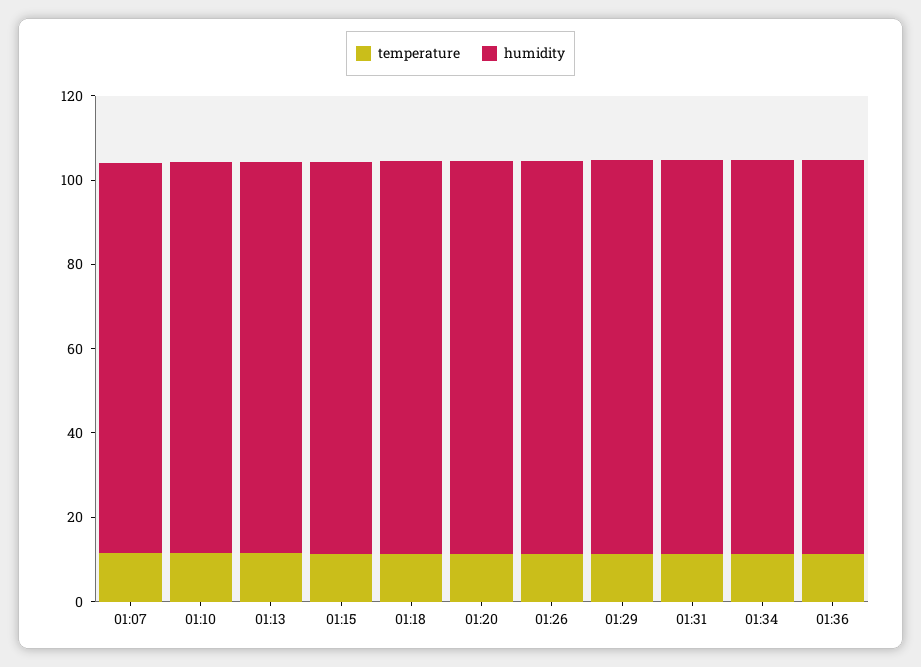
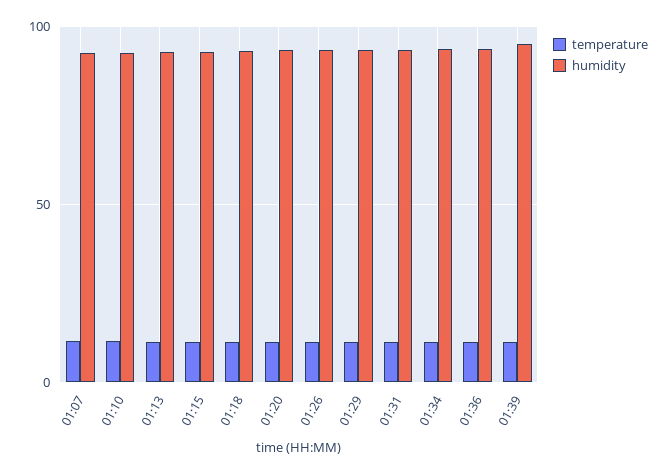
temperature, 01:39: none -> 10
humidity, 01:39: none -> 95

